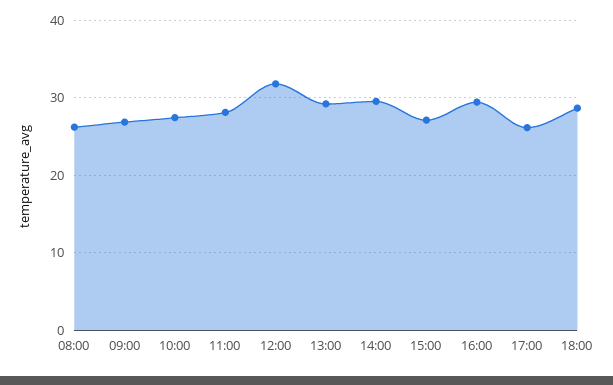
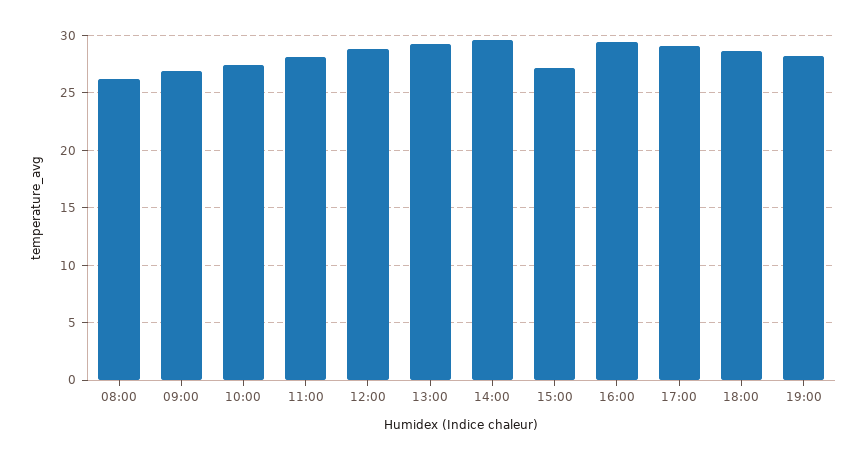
12:00: 32 -> 29
17:00: 26 -> 29
19:00: none -> 28

